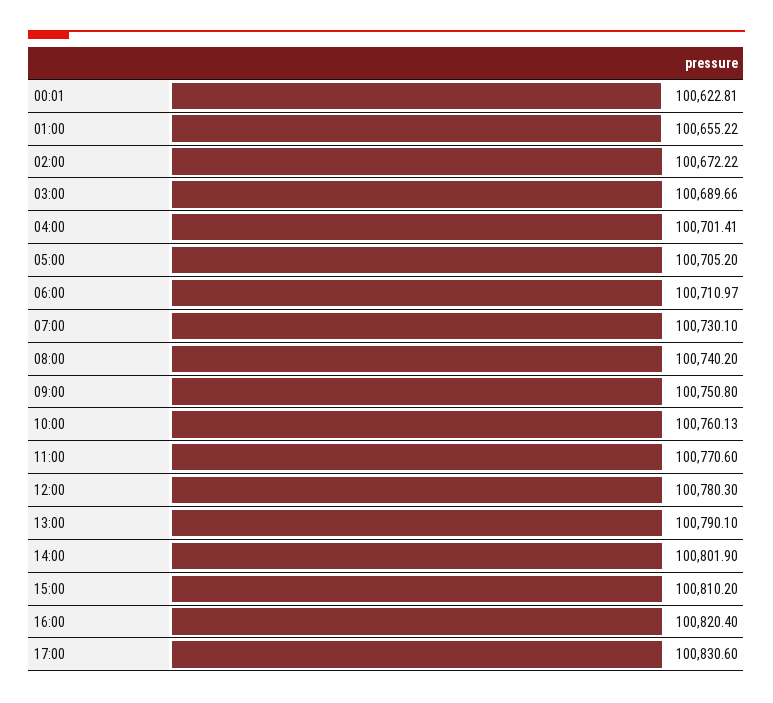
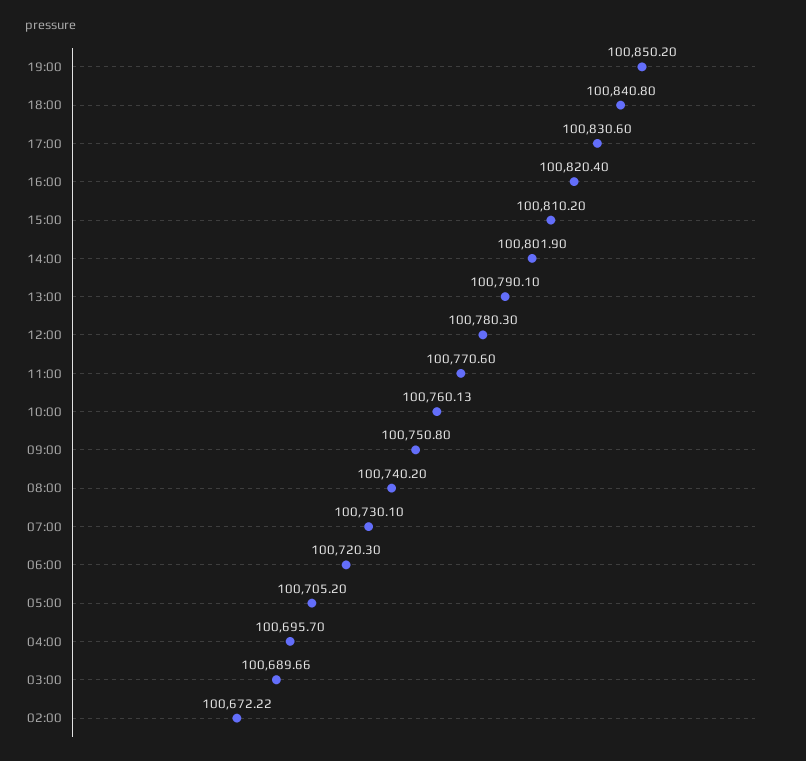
00:01: 100622.81 -> none
01:00: 100655.22 -> none
04:00: 100701.41 -> 100695.7
06:00: 100710.97 -> 100720.3
19:00: none -> 100850.2
18:00: none -> 100840.8

